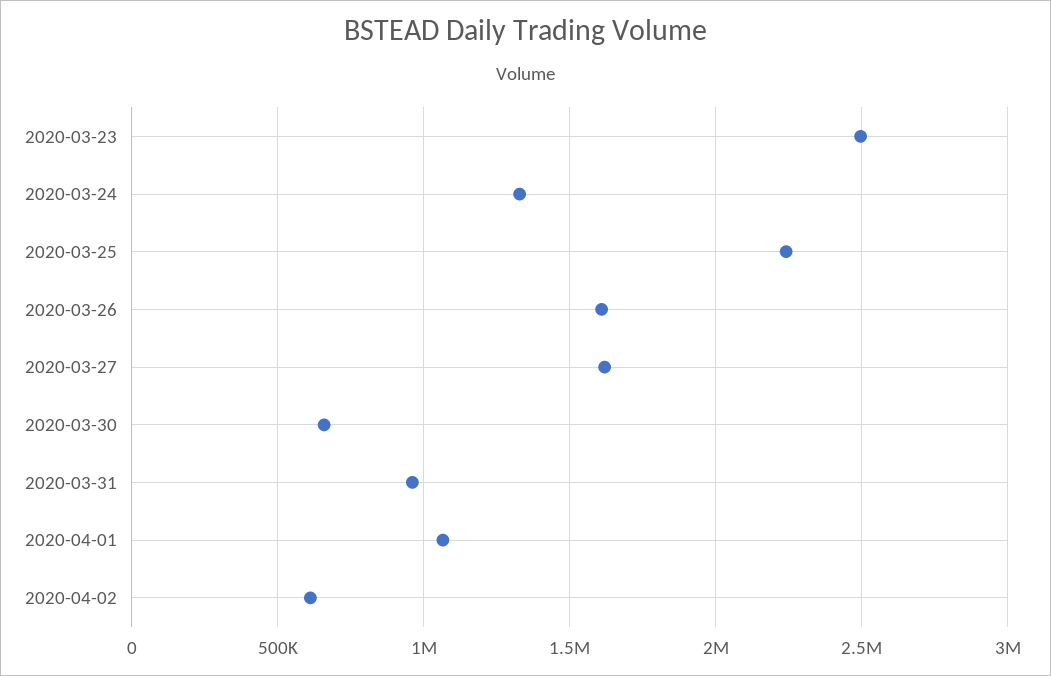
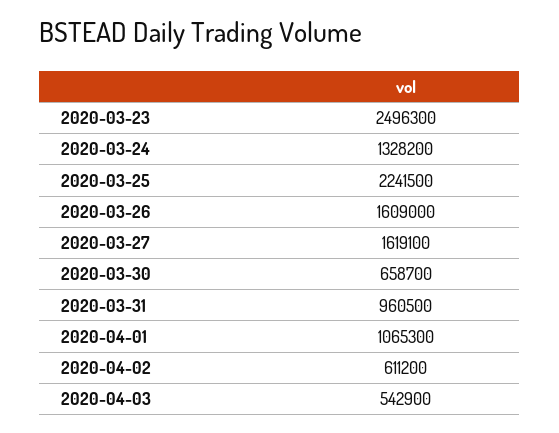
2020-04-03: none -> 542900

